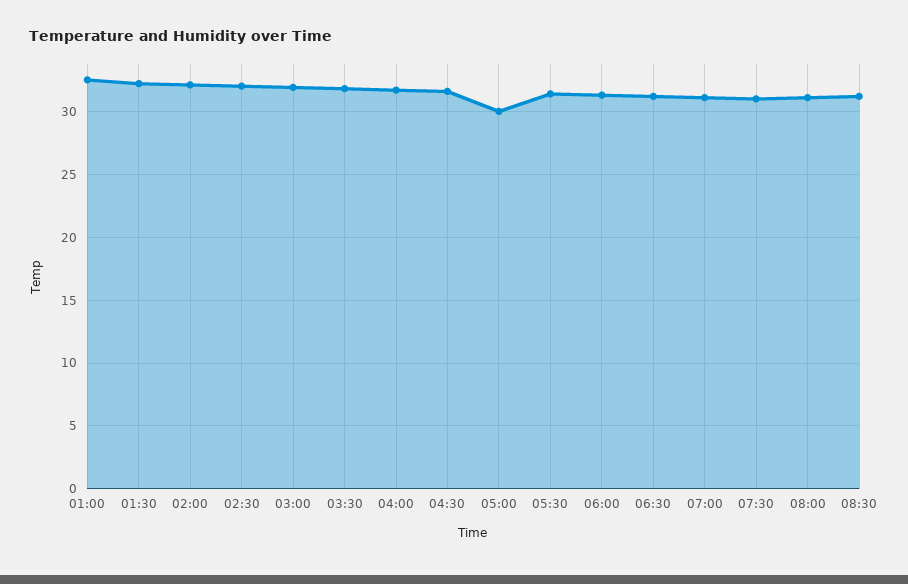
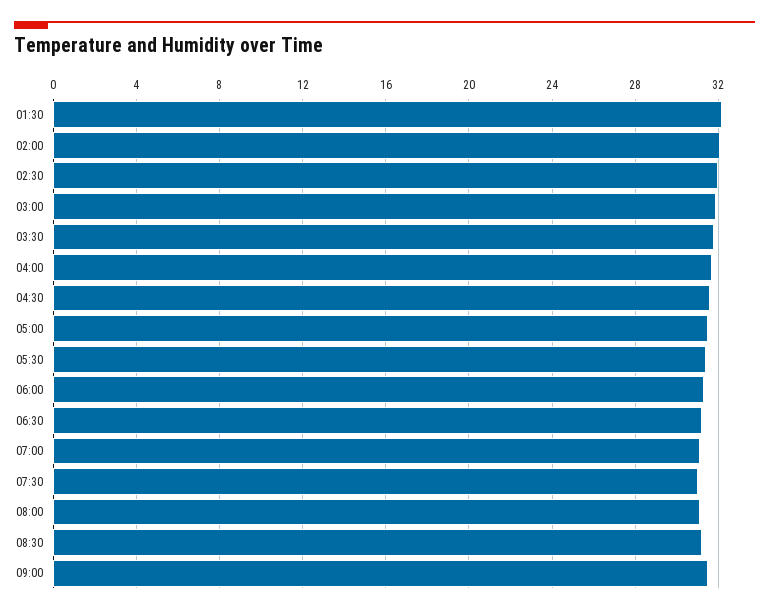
01:00: 32.5 -> none
05:00: 30 -> 31.5
09:00: none -> 31.5

